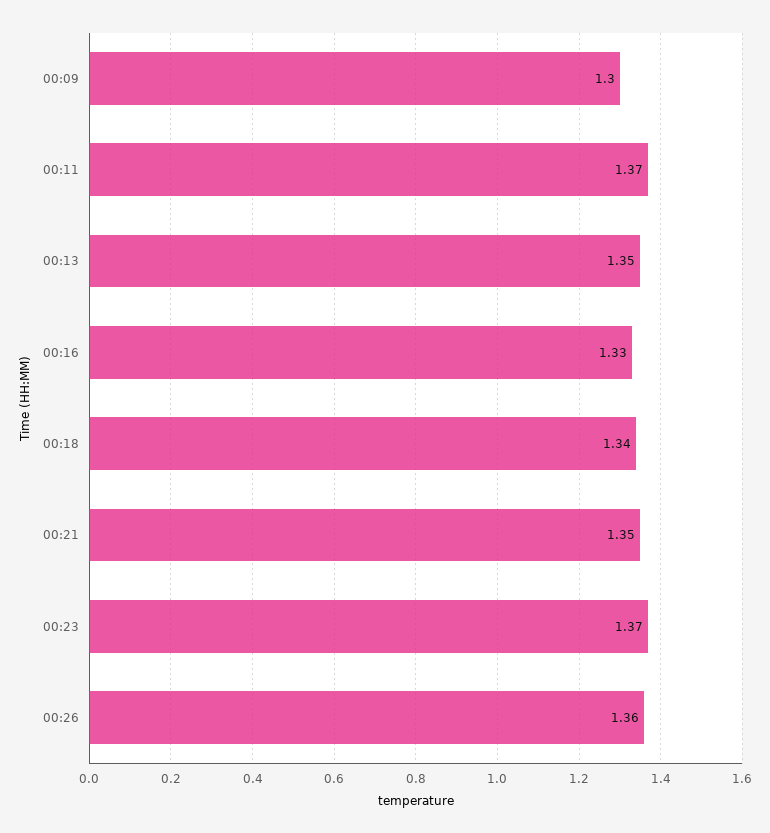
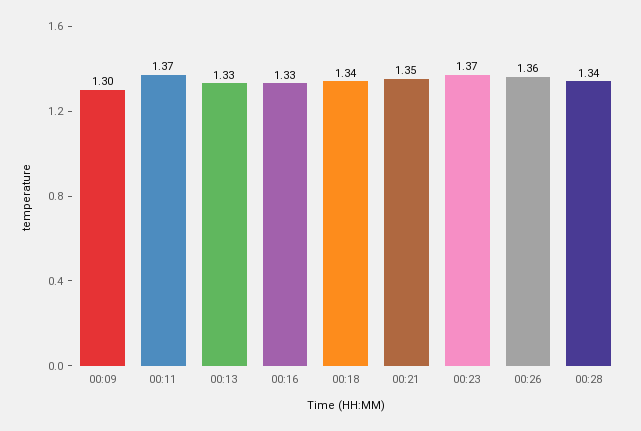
00:13: 1.35 -> 1.33
00:28: none -> 1.34

